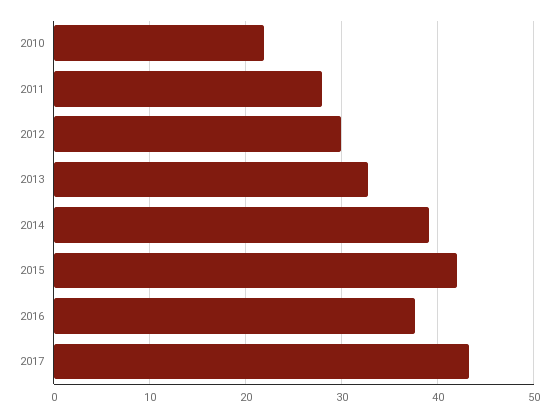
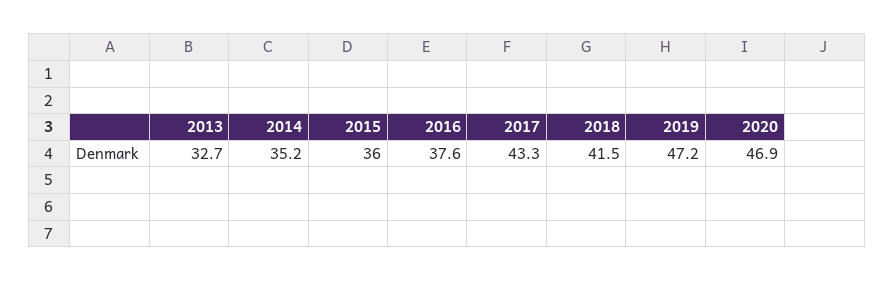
2010: 22 -> none
2011: 28 -> none
2012: 30 -> none
2014: 39 -> 35.2
2015: 42 -> 36
2018: none -> 41.5
2019: none -> 47.2
2020: none -> 46.9

